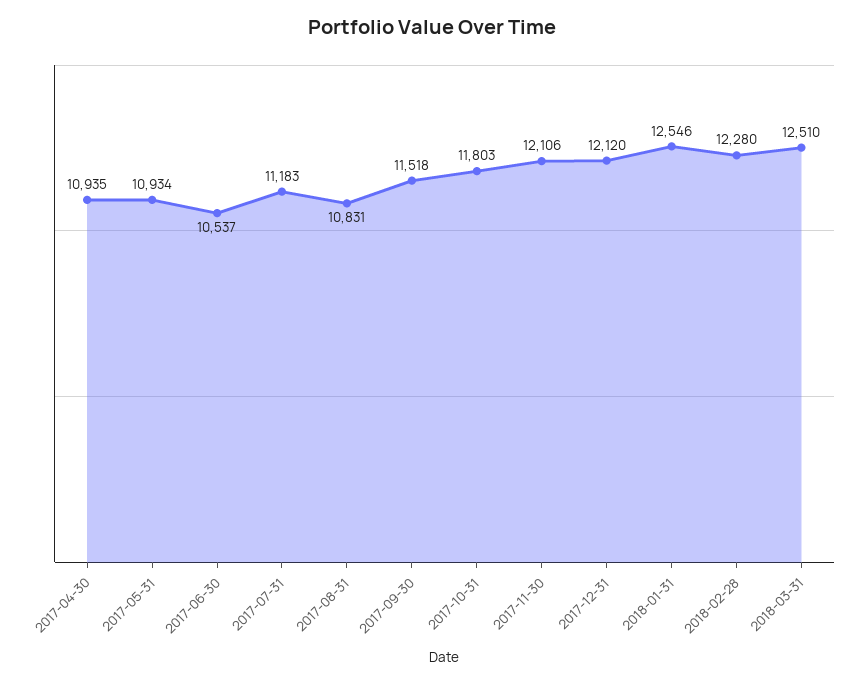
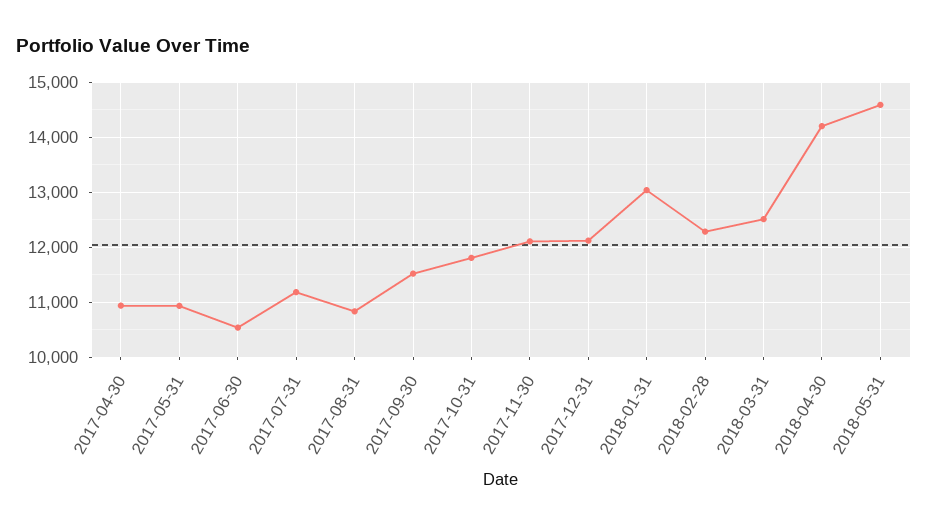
2018-01-31: 12546 -> 13000
2018-04-30: none -> 14200
2018-05-31: none -> 14600

